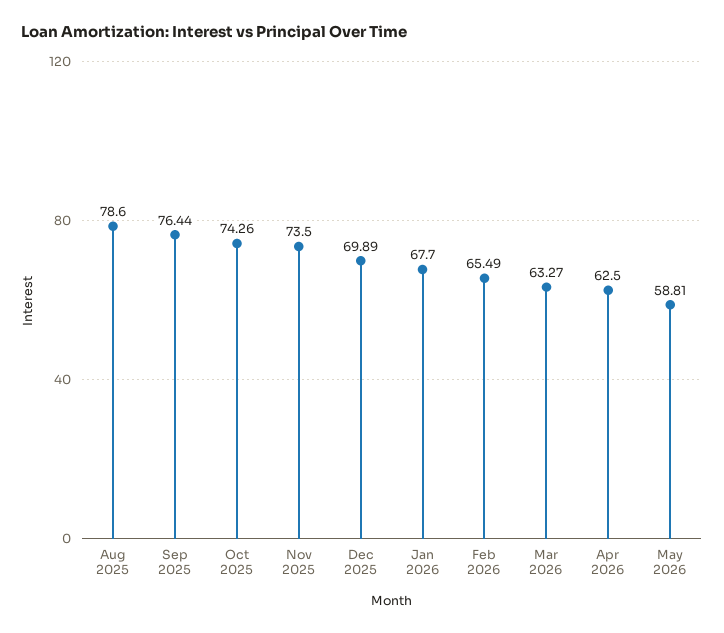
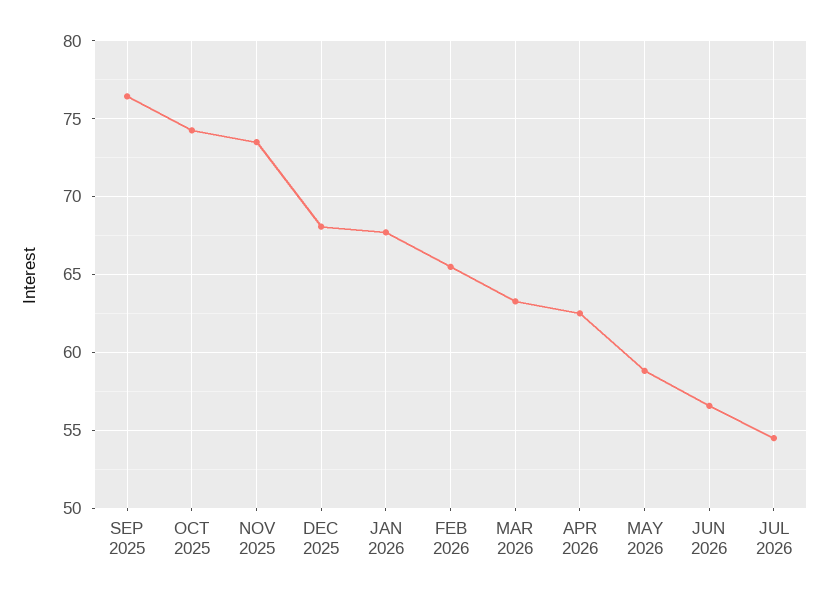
Aug 2025: 78.6 -> none
Dec 2025: 69.89 -> 68
JUN 2026: none -> 56.5
JUL 2026: none -> 54.5

